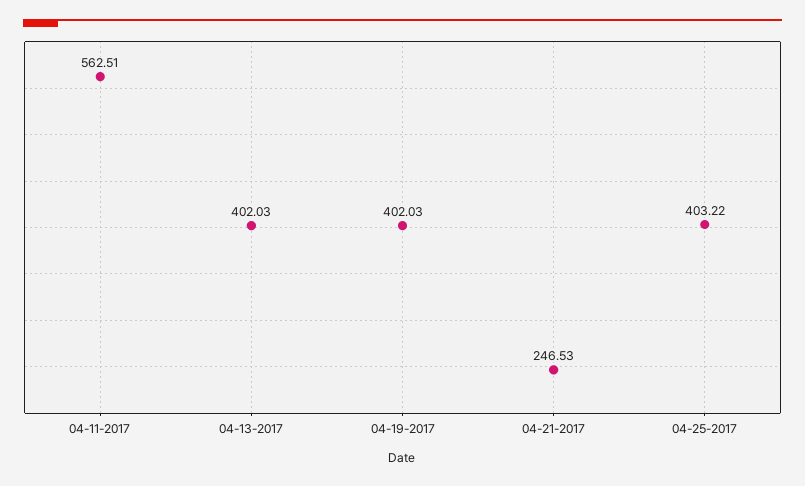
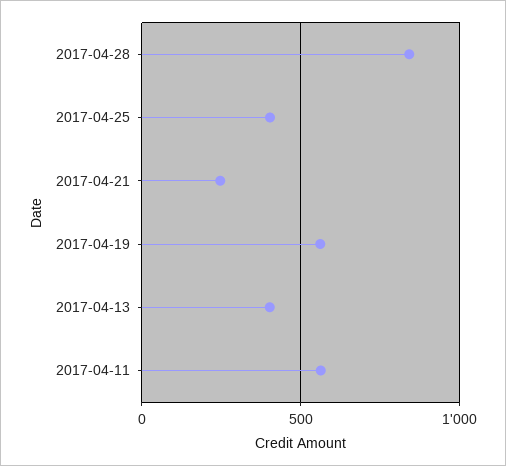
04-19-2017: 402.03 -> 550
2017-04-28: none -> 850

